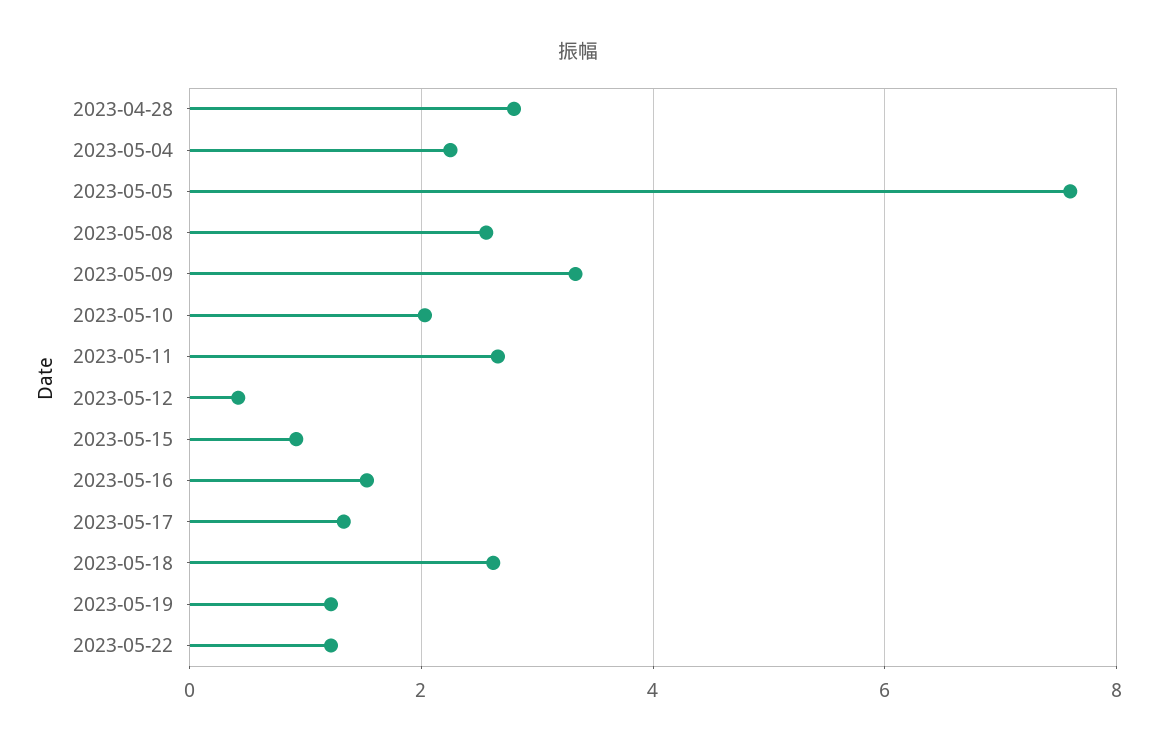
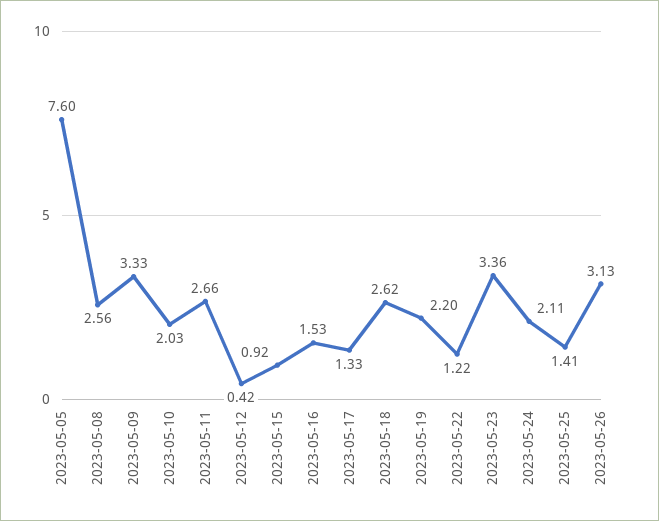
2023-04-28: 2.8 -> none
2023-05-04: 2.2 -> none
2023-05-19: 1.2 -> 2.2
2023-05-23: none -> 3.36
2023-05-24: none -> 2.11
2023-05-25: none -> 1.41
2023-05-26: none -> 3.13

